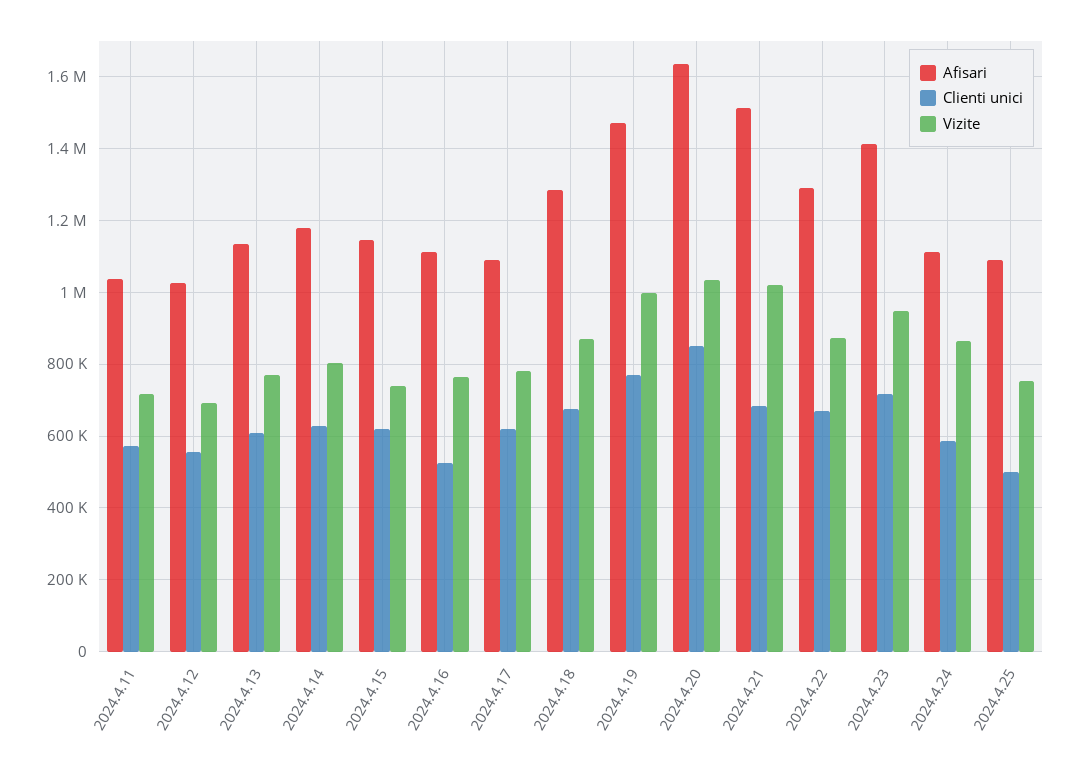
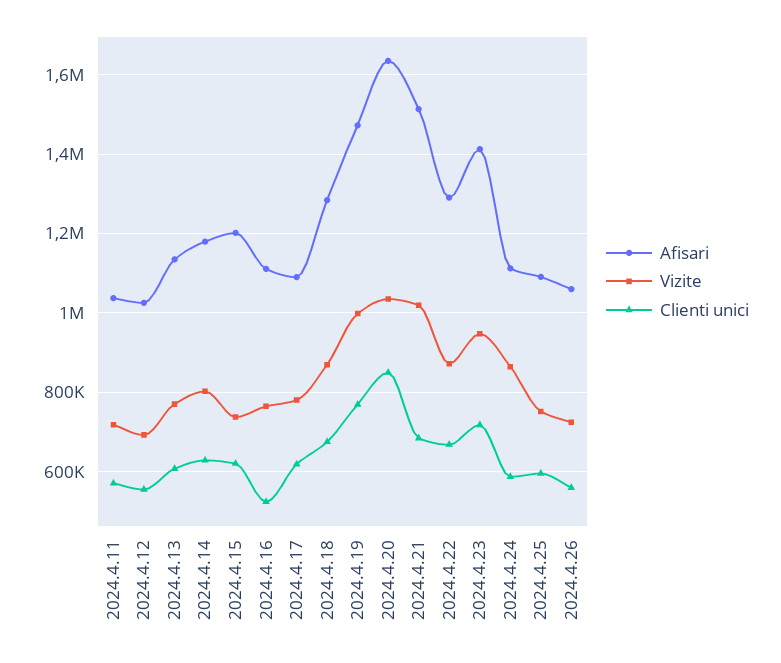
Afisari, 2024.4.15: 1140000 -> 1200000
Clienti unici, 2024.4.25: 500000 -> 600000
Afisari, 2024.4.26: none -> 1060000
Vizite, 2024.4.26: none -> 720000
Clienti unici, 2024.4.26: none -> 560000

